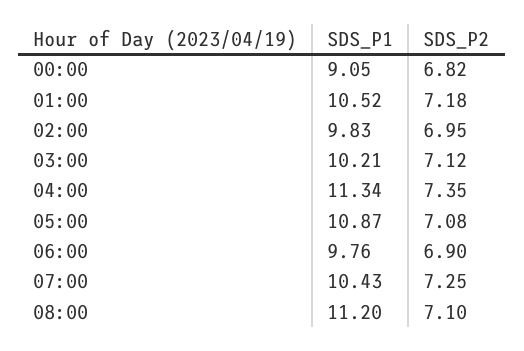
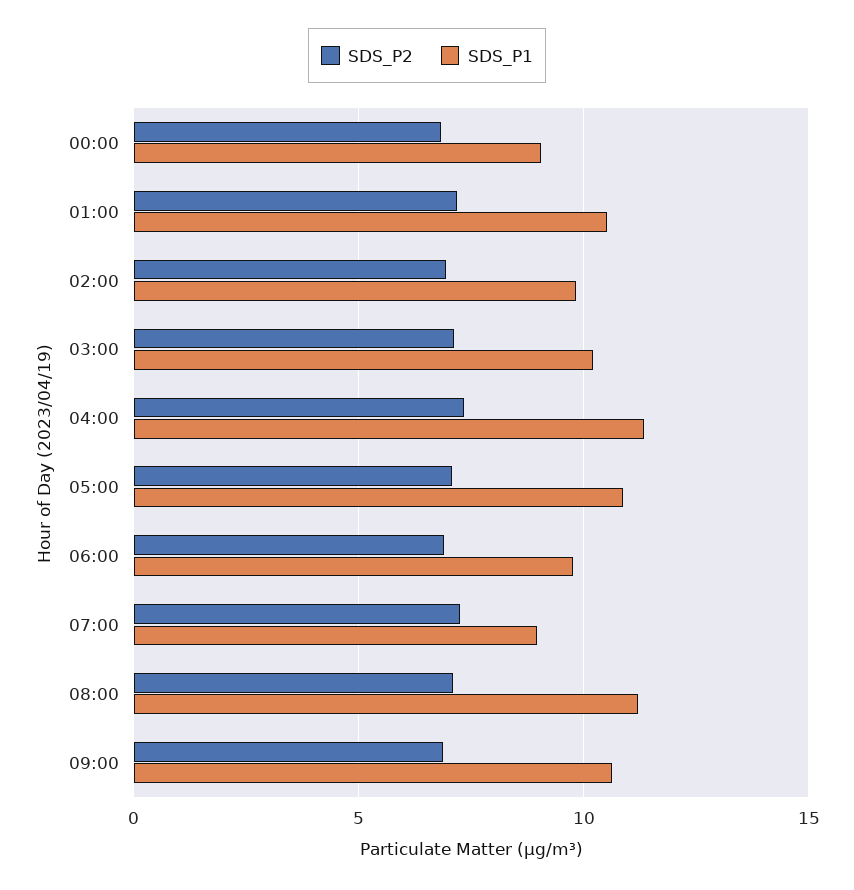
SDS_P1, 07:00: 10.43 -> 9
SDS_P2, 09:00: none -> 7
SDS_P1, 09:00: none -> 10.5

